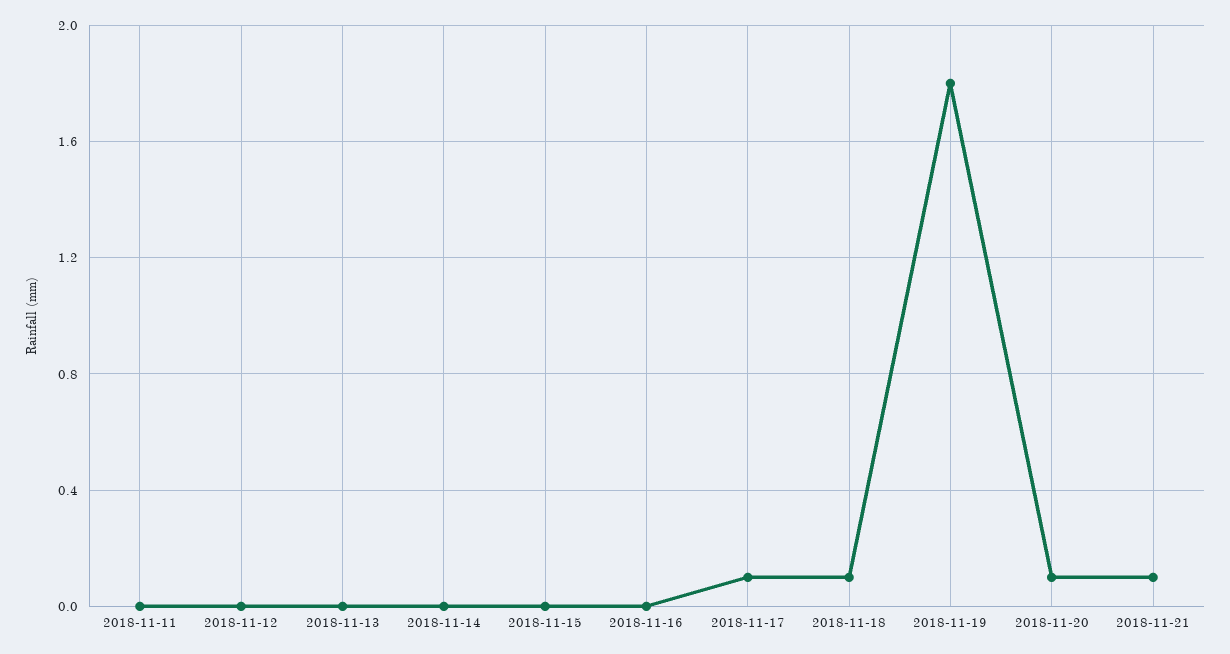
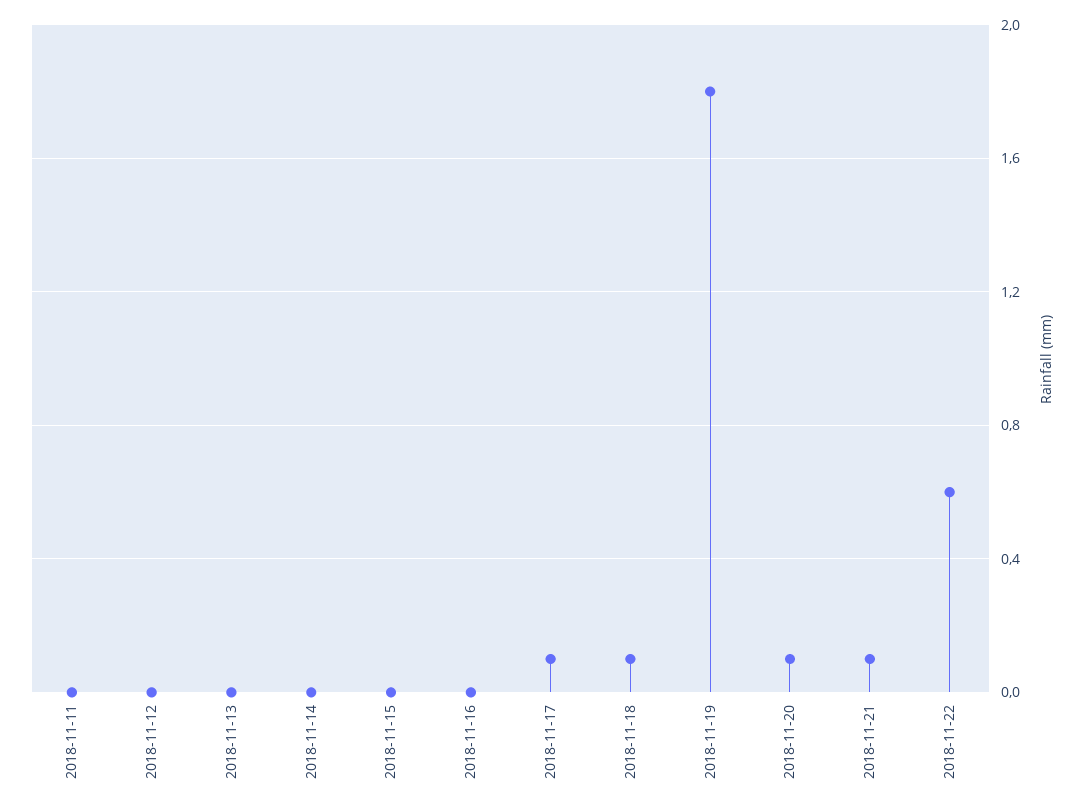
2018-11-22: none -> 0.6

